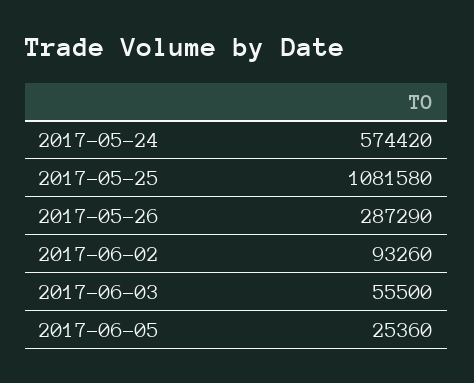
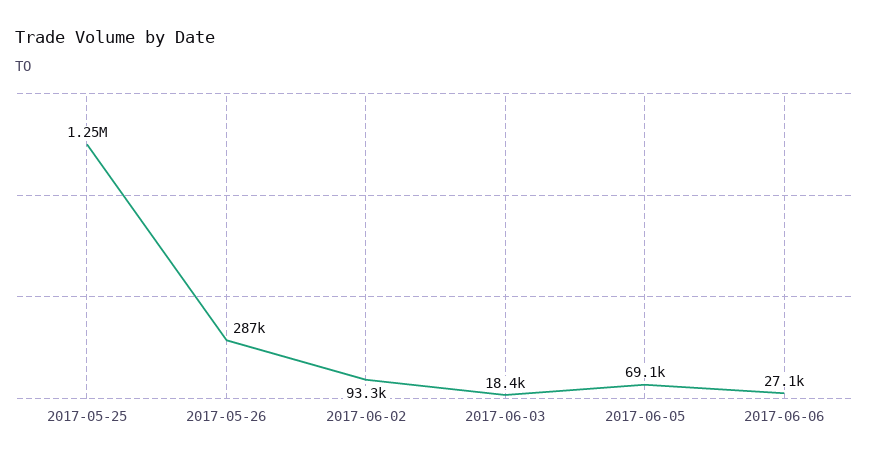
2017-05-24: 574420 -> none
2017-05-25: 1081580 -> 1250000
2017-06-03: 55500 -> 18400
2017-06-05: 25360 -> 69100
2017-06-06: none -> 27100

